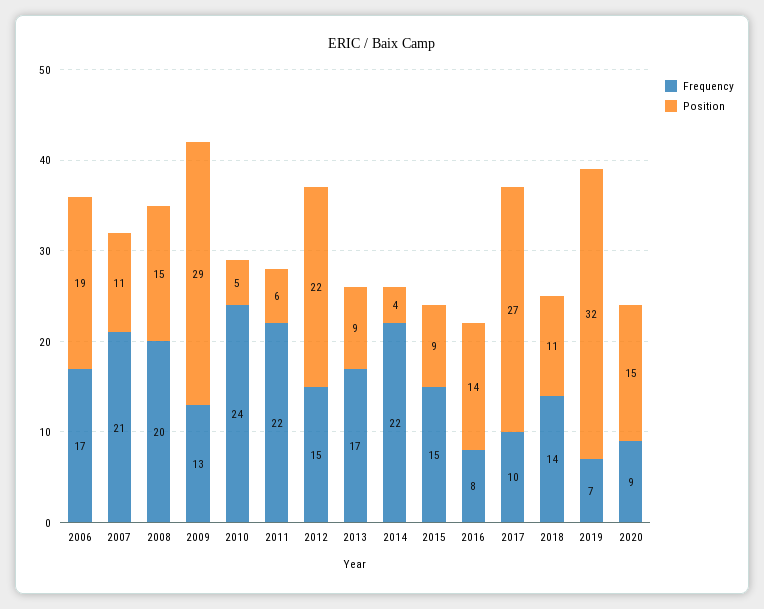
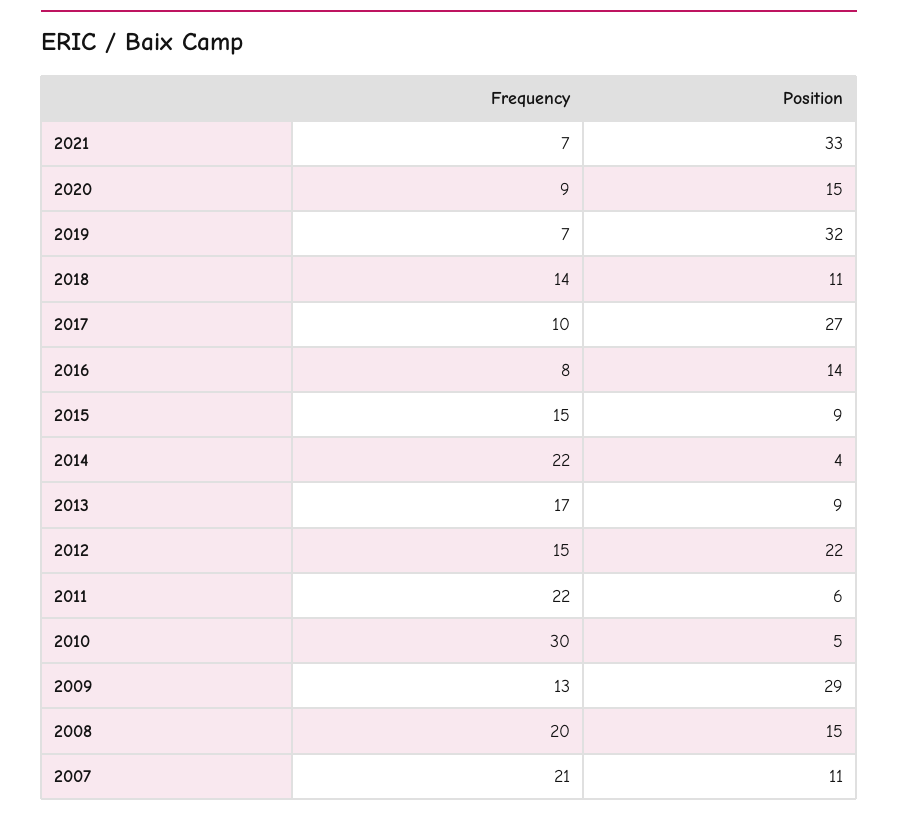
Frequency, 2006: 17 -> none
Position, 2006: 19 -> none
Frequency, 2010: 24 -> 30
Frequency, 2021: none -> 7
Position, 2021: none -> 33

